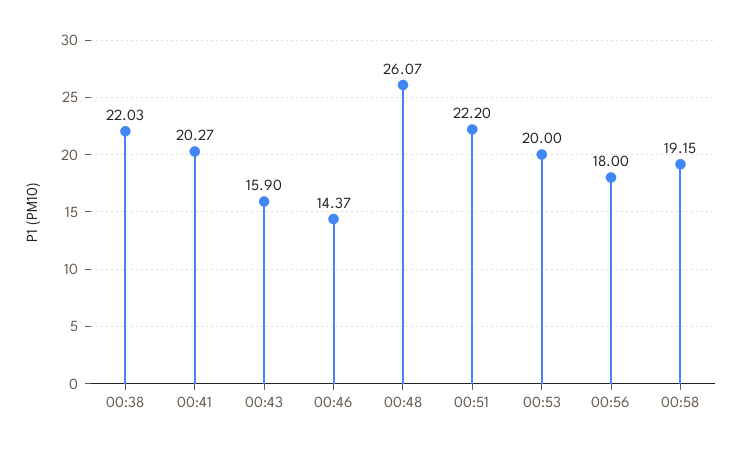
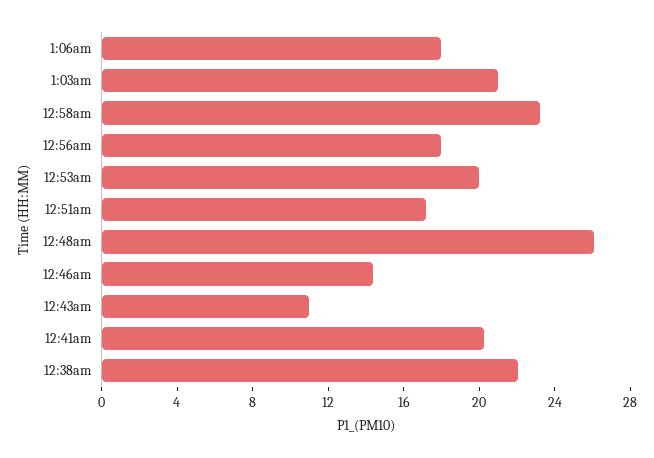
00:43: 15.9 -> 11
00:51: 22.2 -> 17
00:58: 19.15 -> 23
1:06am: none -> 18
1:03am: none -> 21

